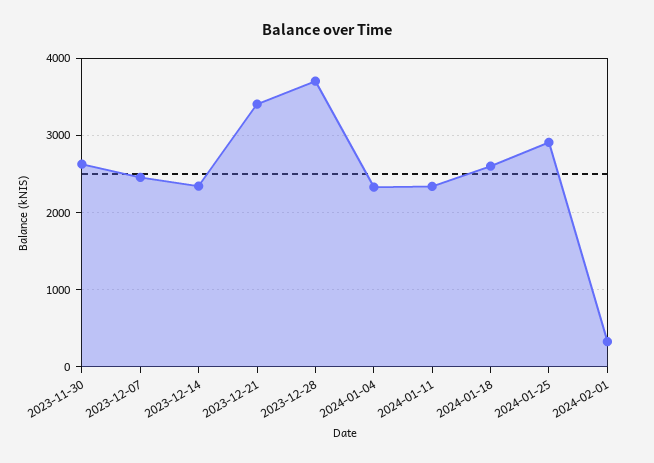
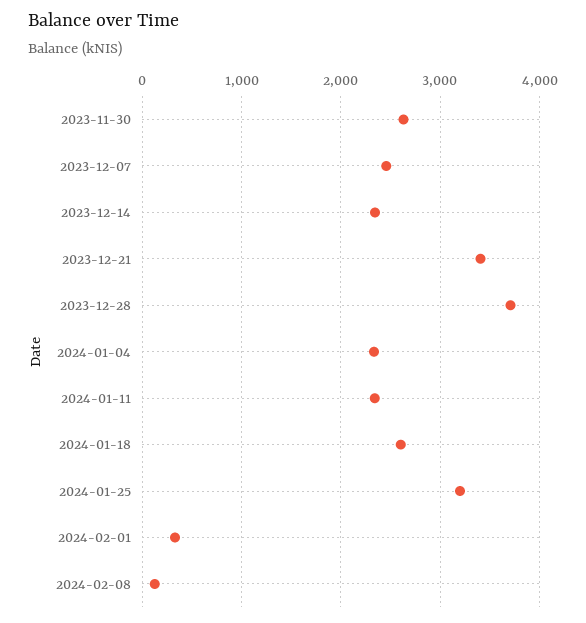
2024-01-25: 2900 -> 3200
2024-02-08: none -> 100

